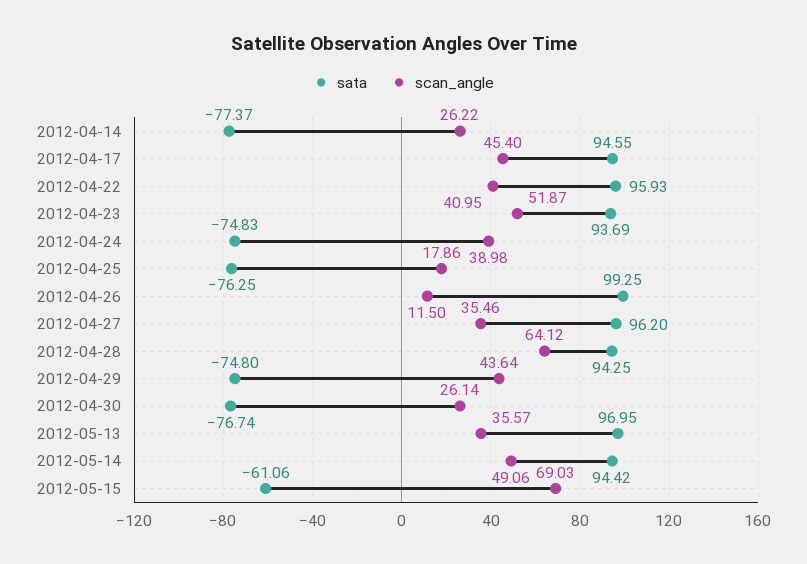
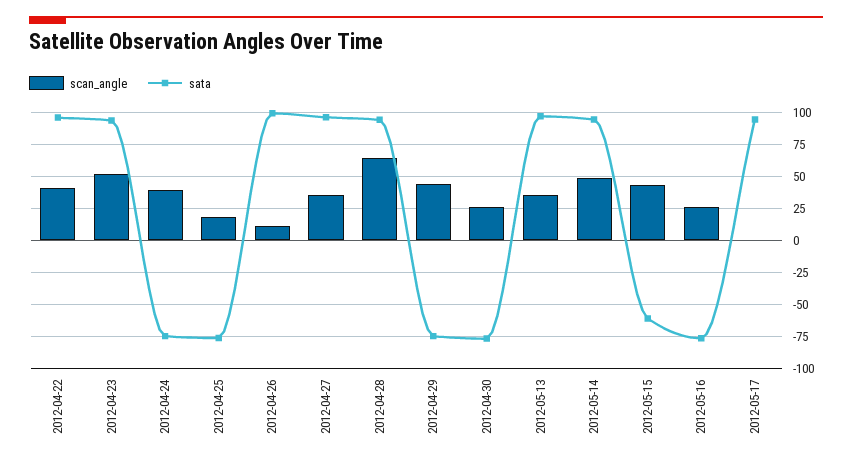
sata, 2012-04-14: -77.37 -> none
scan_angle, 2012-04-14: 26.22 -> none
sata, 2012-04-17: 94.55 -> none
scan_angle, 2012-04-17: 45.4 -> none
scan_angle, 2012-05-15: 69.03 -> 45
scan_angle, 2012-05-16: none -> 25
sata, 2012-05-16: none -> -75
scan_angle, 2012-05-17: none -> 0
sata, 2012-05-17: none -> 95

